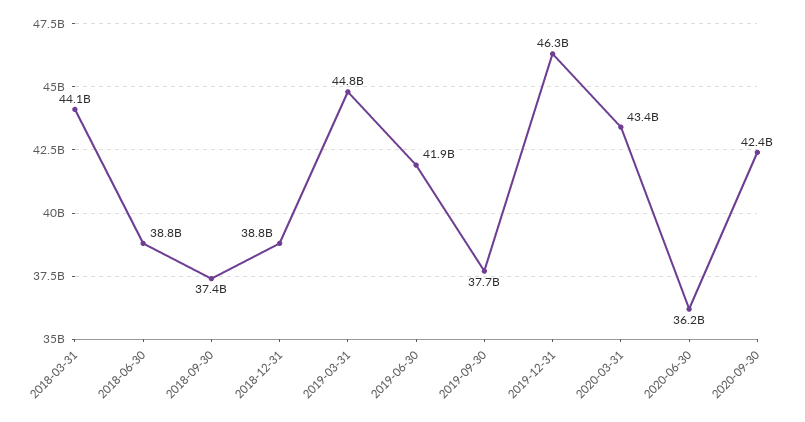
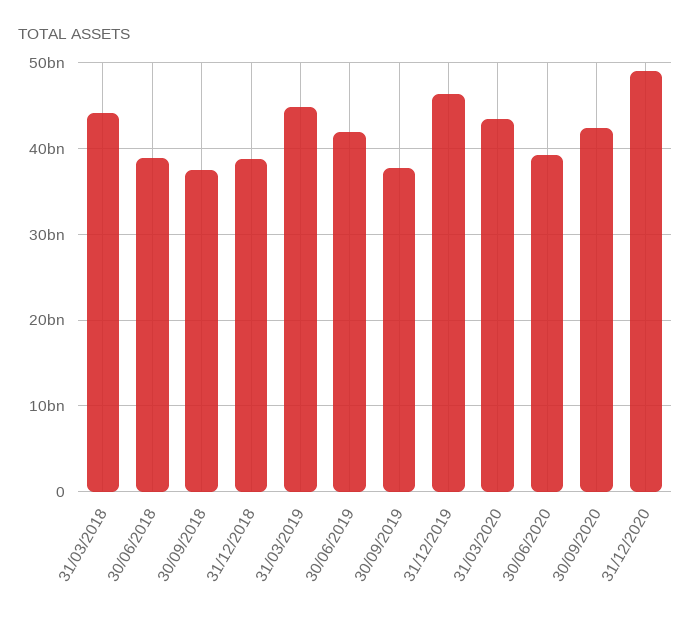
2020-06-30: 36200000000 -> 39000000000
31/12/2020: none -> 49000000000

